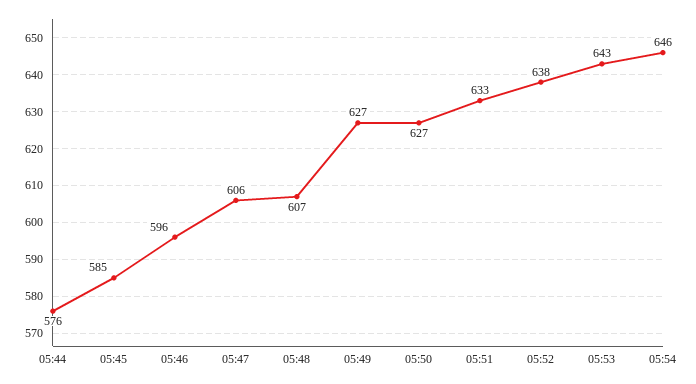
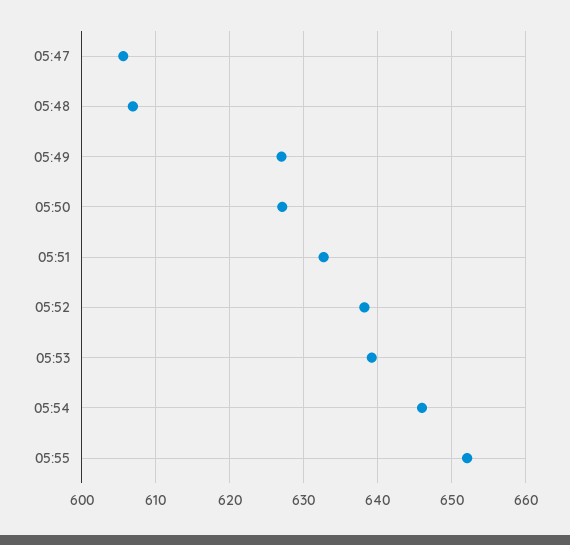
05:44: 576 -> none
05:45: 585 -> none
05:46: 596 -> none
05:53: 643 -> 639
05:55: none -> 652

